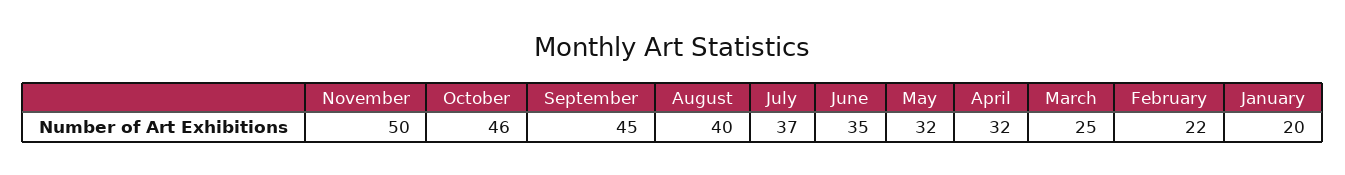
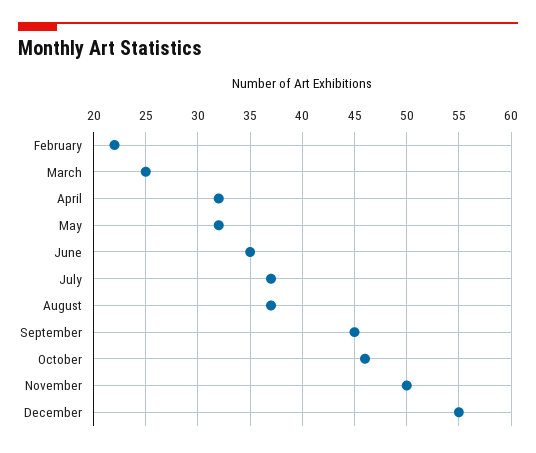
August: 40 -> 37
January: 20 -> none
December: none -> 55

